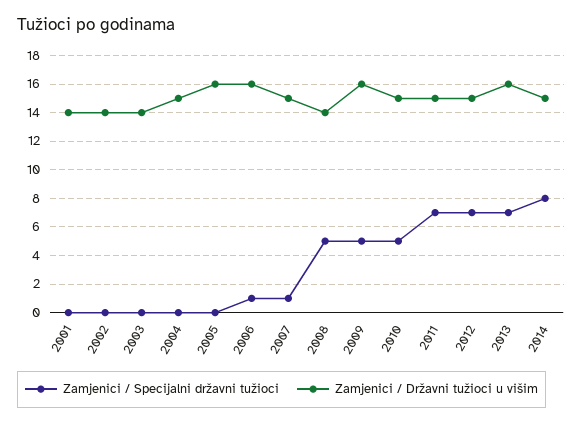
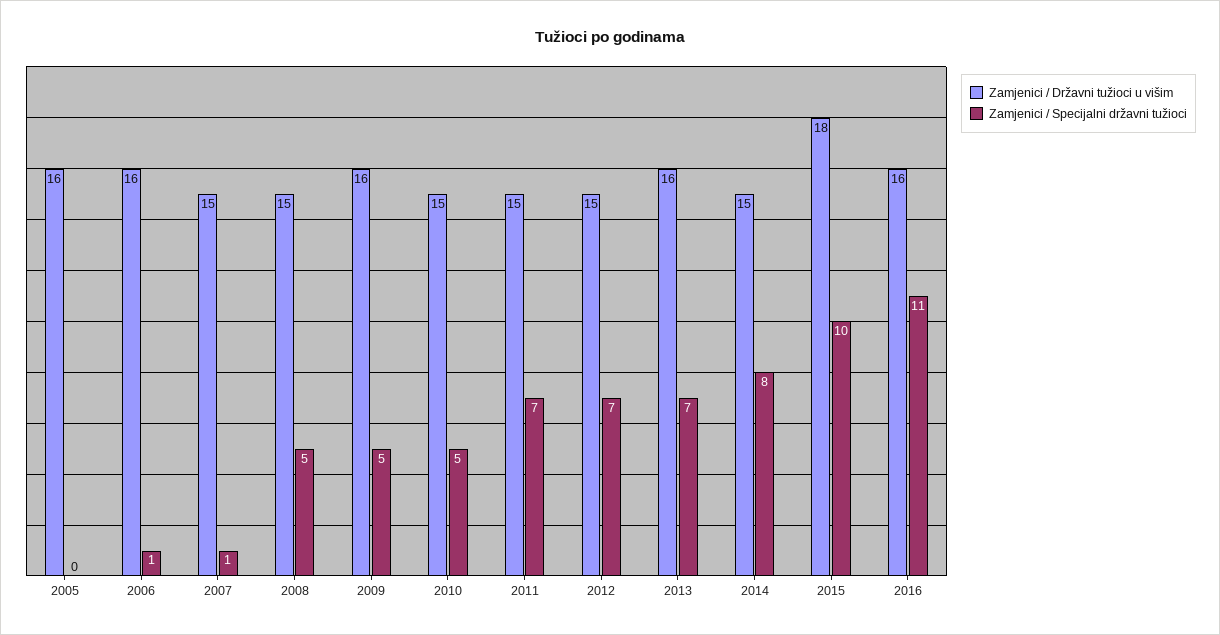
Zamjenici / Specijalni državni tužioci, 2001: 0 -> none
Zamjenici / Državni tužioci u višim, 2001: 14 -> none
Zamjenici / Specijalni državni tužioci, 2002: 0 -> none
Zamjenici / Državni tužioci u višim, 2002: 14 -> none
Zamjenici / Specijalni državni tužioci, 2003: 0 -> none
Zamjenici / Državni tužioci u višim, 2003: 14 -> none
Zamjenici / Specijalni državni tužioci, 2004: 0 -> none
Zamjenici / Državni tužioci u višim, 2004: 15 -> none
Zamjenici / Državni tužioci u višim, 2008: 14 -> 15
Zamjenici / Državni tužioci u višim, 2015: none -> 18
Zamjenici / Specijalni državni tužioci, 2015: none -> 10
Zamjenici / Državni tužioci u višim, 2016: none -> 16
Zamjenici / Specijalni državni tužioci, 2016: none -> 11

